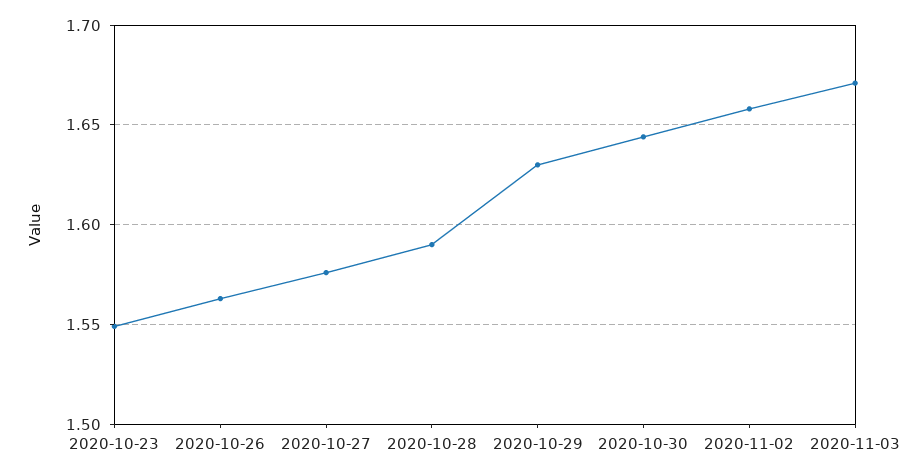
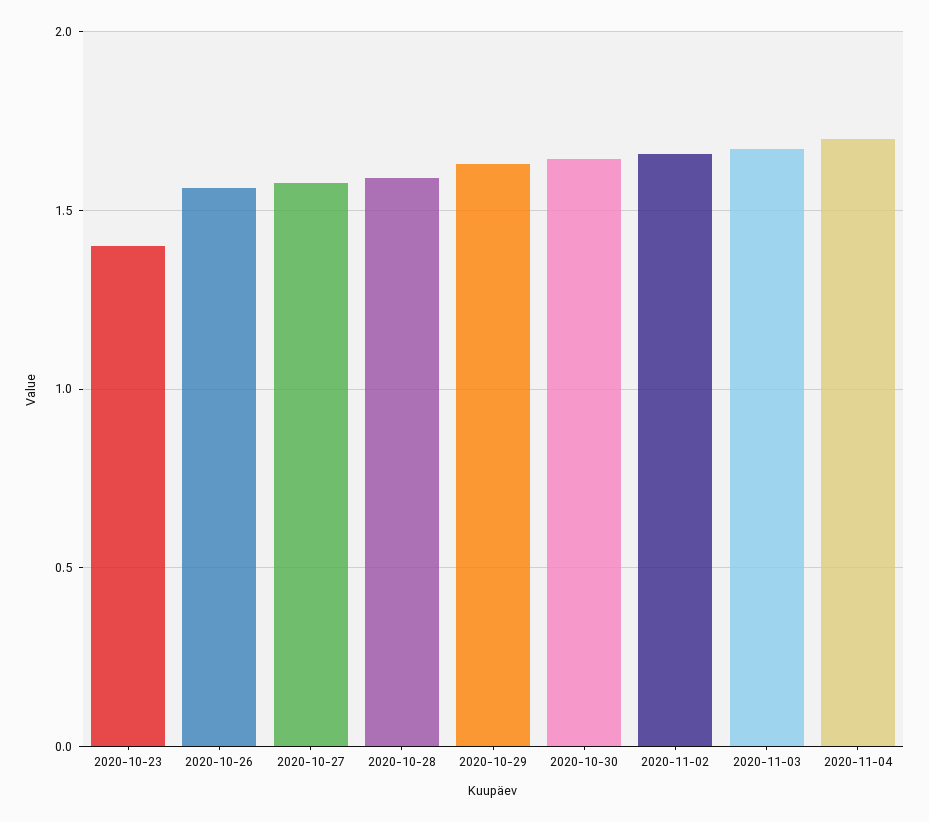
2020-10-23: 1.55 -> 1.4
2020-11-04: none -> 1.7

